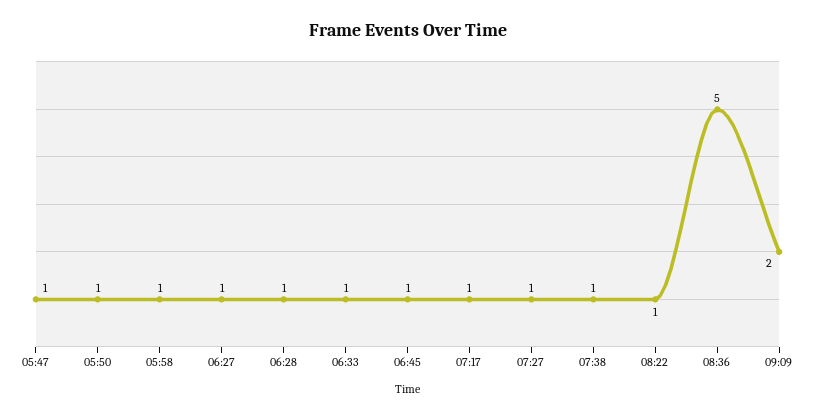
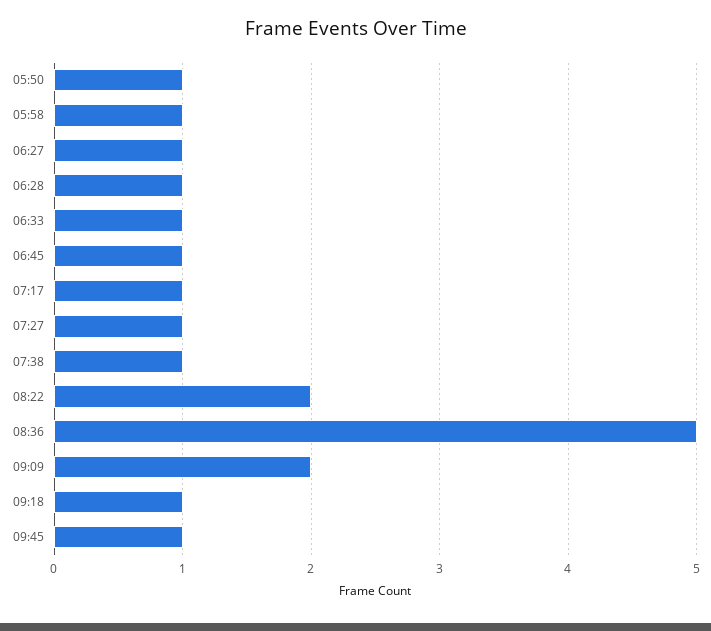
05:47: 1 -> none
08:22: 1 -> 2
09:18: none -> 1
09:45: none -> 1

